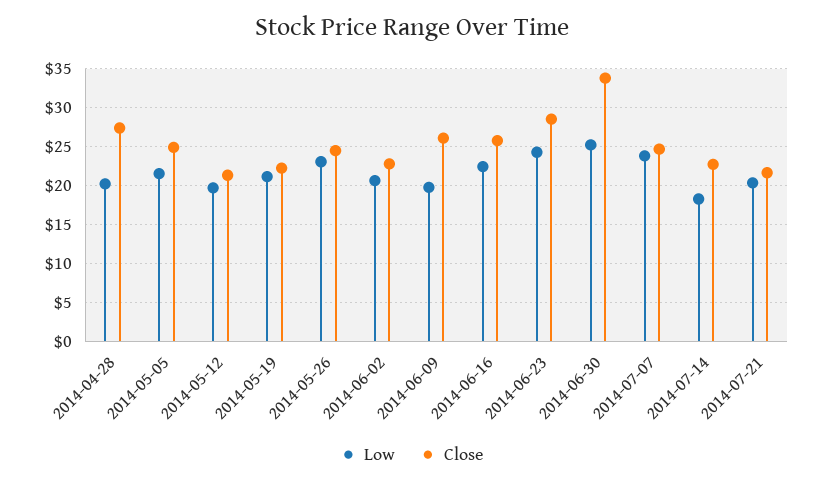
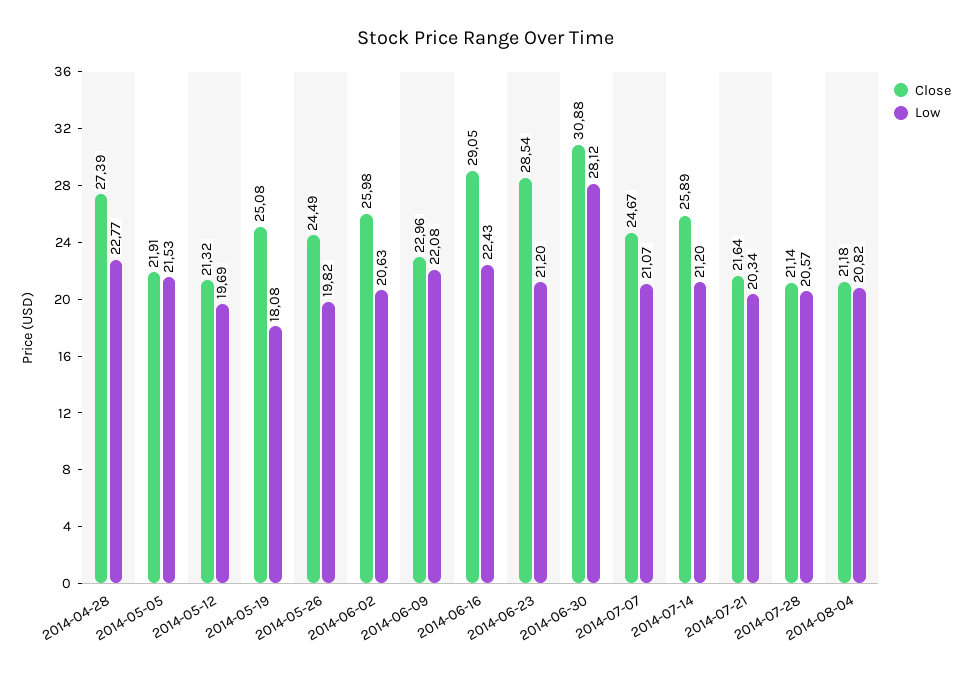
Low, 2014-04-28: 20 -> 22.77
Close, 2014-05-05: 25 -> 21.91
Low, 2014-05-19: 21 -> 18.08
Close, 2014-05-19: 22 -> 25.08
Low, 2014-05-26: 23 -> 19.82
Close, 2014-06-02: 23 -> 25.98
Low, 2014-06-09: 20 -> 22.08
Close, 2014-06-09: 26 -> 22.96
Close, 2014-06-16: 26 -> 29.05
Low, 2014-06-23: 24 -> 21.2
Low, 2014-06-30: 25 -> 28.12
Close, 2014-06-30: 34 -> 30.88
Low, 2014-07-07: 24 -> 21.07
Low, 2014-07-14: 18 -> 21.2
Close, 2014-07-14: 23 -> 25.89
Close, 2014-07-28: none -> 21.14
Low, 2014-07-28: none -> 20.57
Close, 2014-08-04: none -> 21.18
Low, 2014-08-04: none -> 20.82

